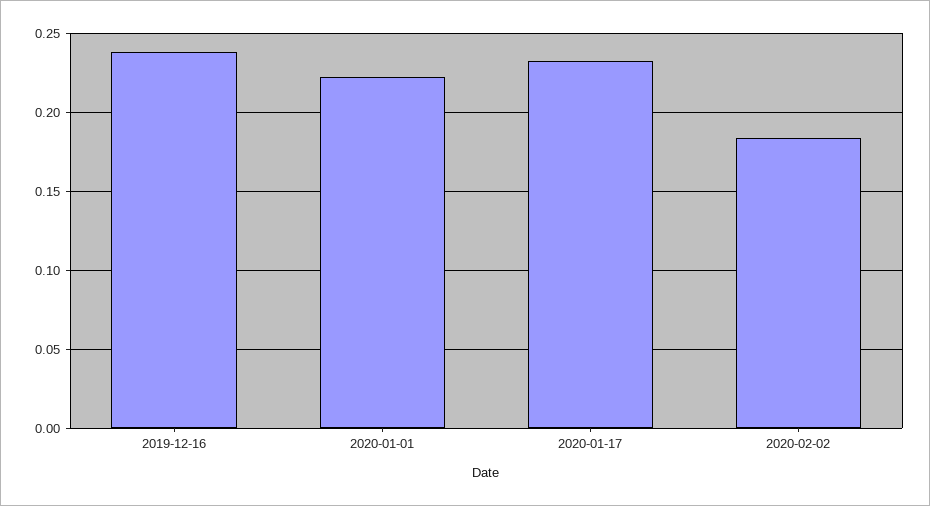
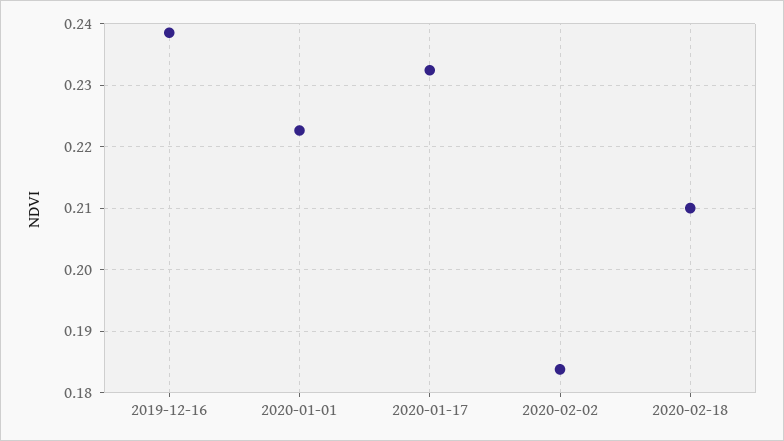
2020-02-18: none -> 0.21

